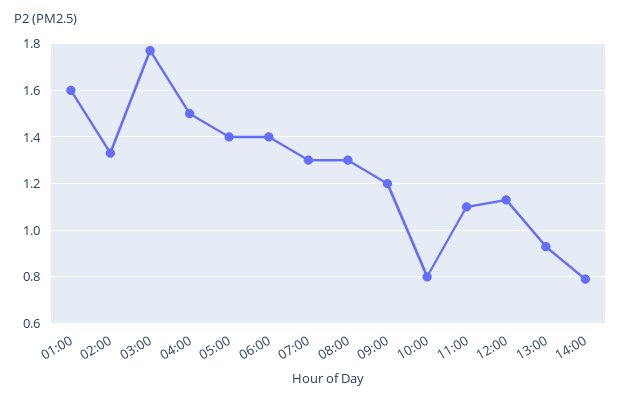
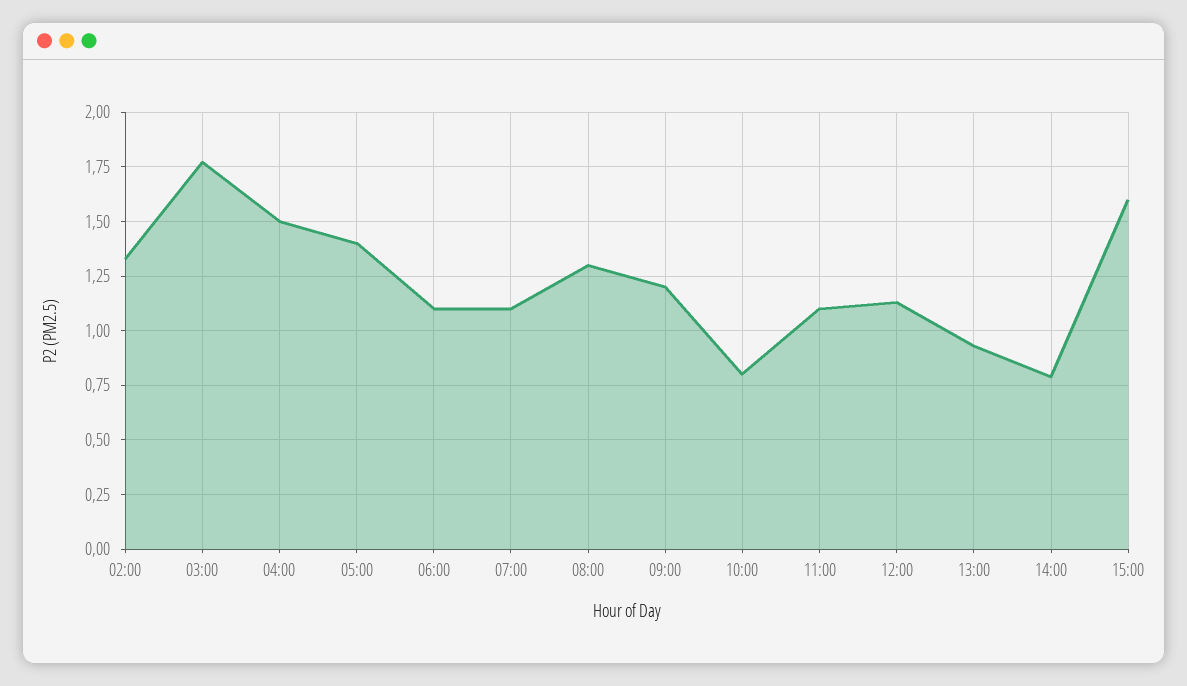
01:00: 1.6 -> none
06:00: 1.4 -> 1.1
07:00: 1.3 -> 1.1
15:00: none -> 1.6

